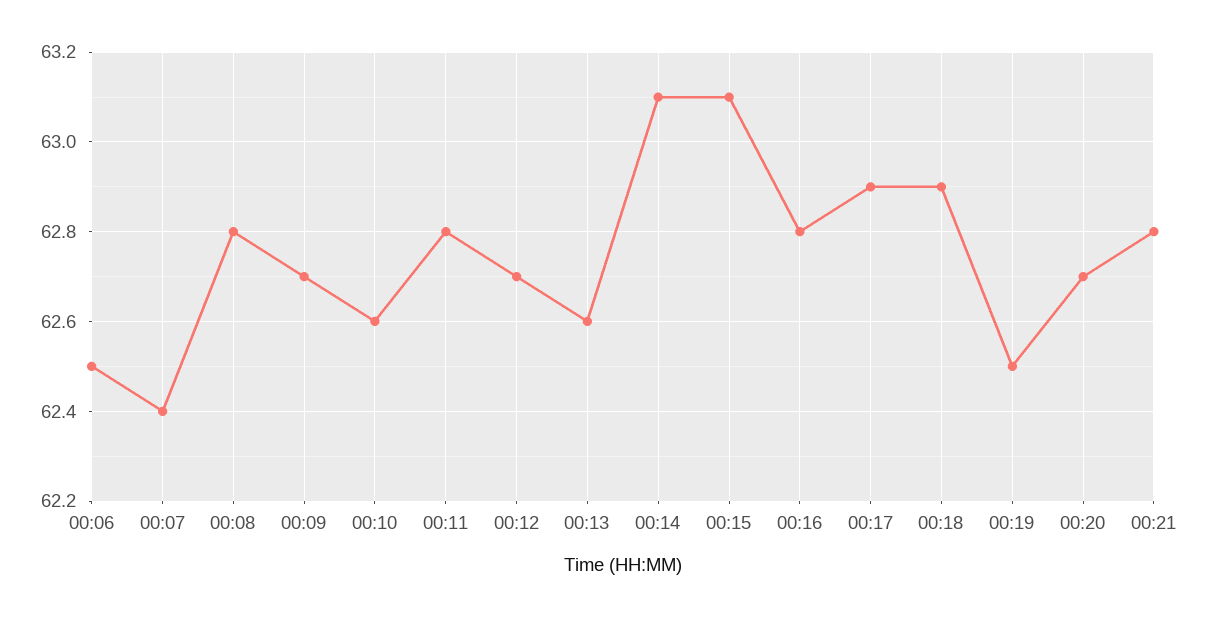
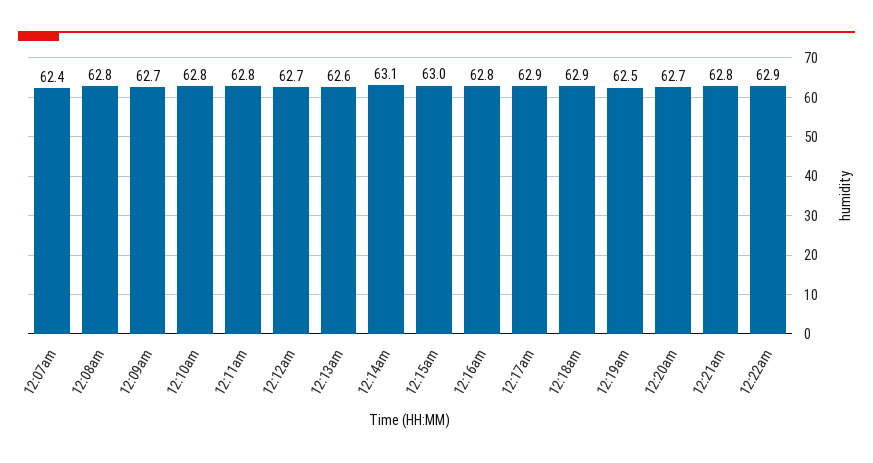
00:06: 62.5 -> none
00:10: 62.6 -> 62.8
00:15: 63.1 -> 63
12:22am: none -> 62.9

